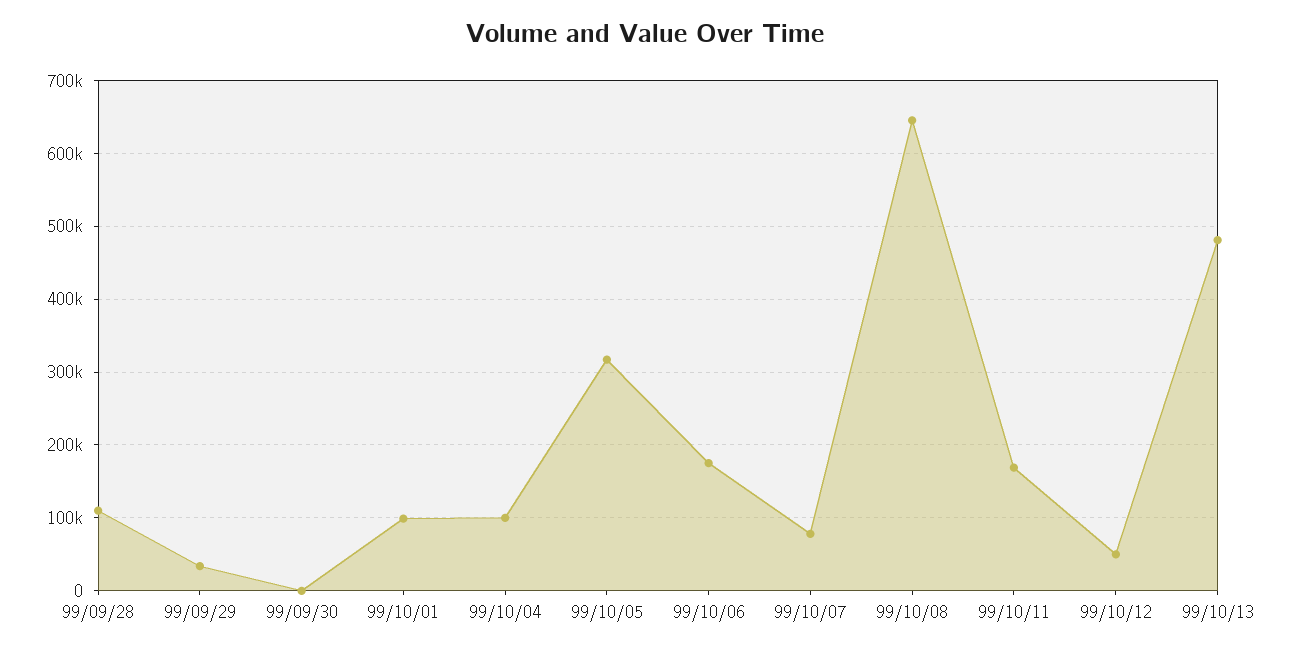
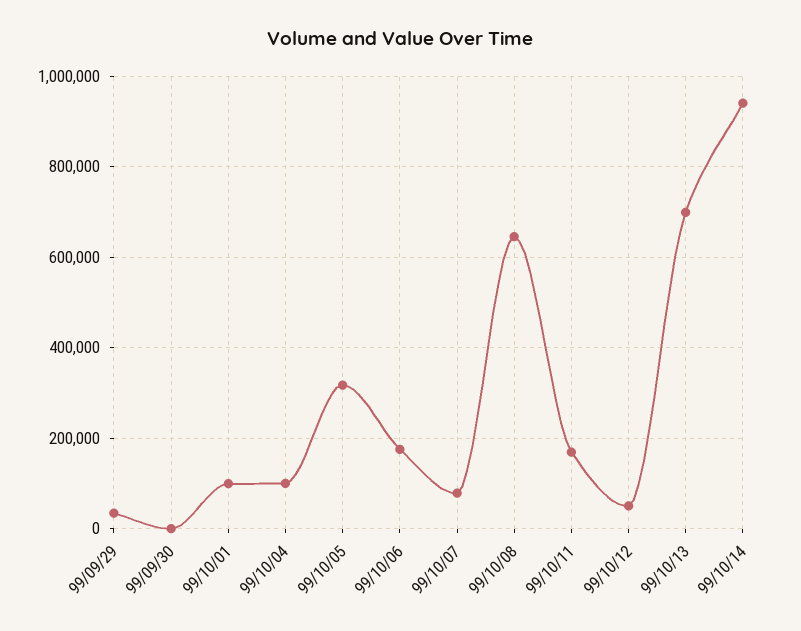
99/09/28: 110000 -> none
99/10/13: 480000 -> 700000
99/10/14: none -> 940000

